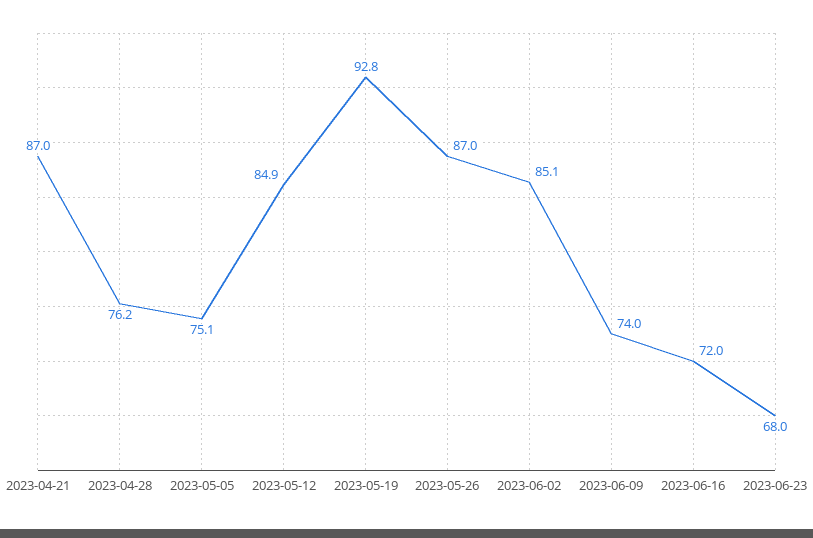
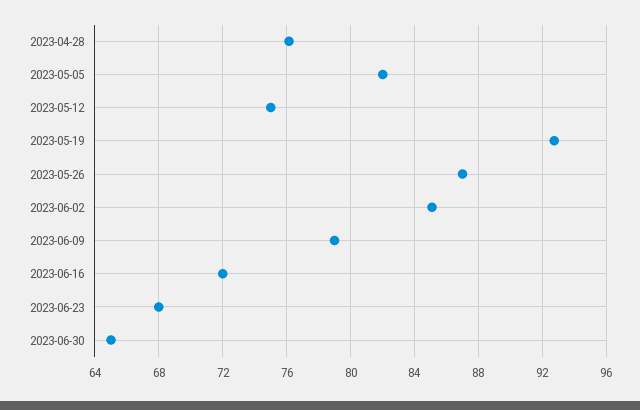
2023-04-21: 87 -> none
2023-05-05: 75.1 -> 82
2023-05-12: 84.9 -> 75
2023-06-09: 74 -> 79
2023-06-30: none -> 65

